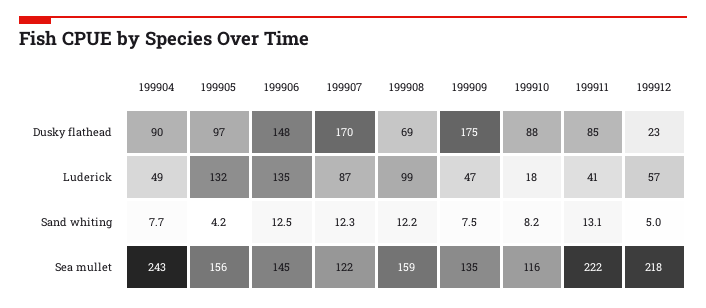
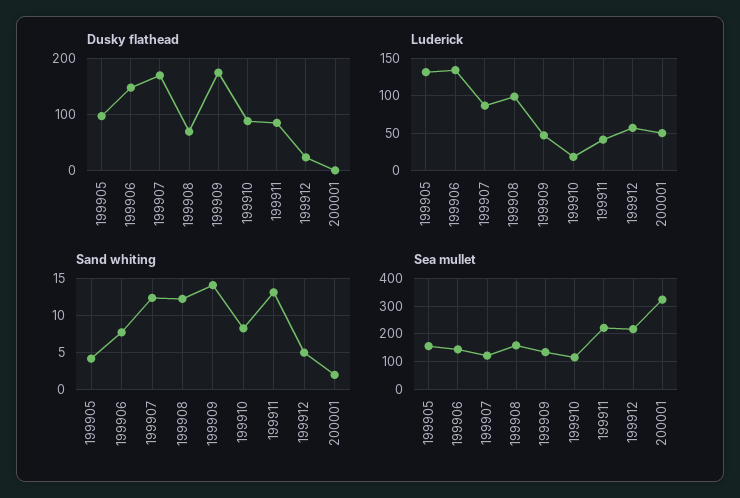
Dusky flathead, 199904: 90 -> none
Luderick, 199904: 49 -> none
Sand whiting, 199904: 7.7 -> none
Sand whiting, 199906: 12.5 -> 8
Sand whiting, 199909: 7.5 -> 14
Sea mullet, 199904: 243 -> none
Dusky flathead, 200001: none -> 0
Luderick, 200001: none -> 50
Sand whiting, 200001: none -> 2
Sea mullet, 200001: none -> 325

